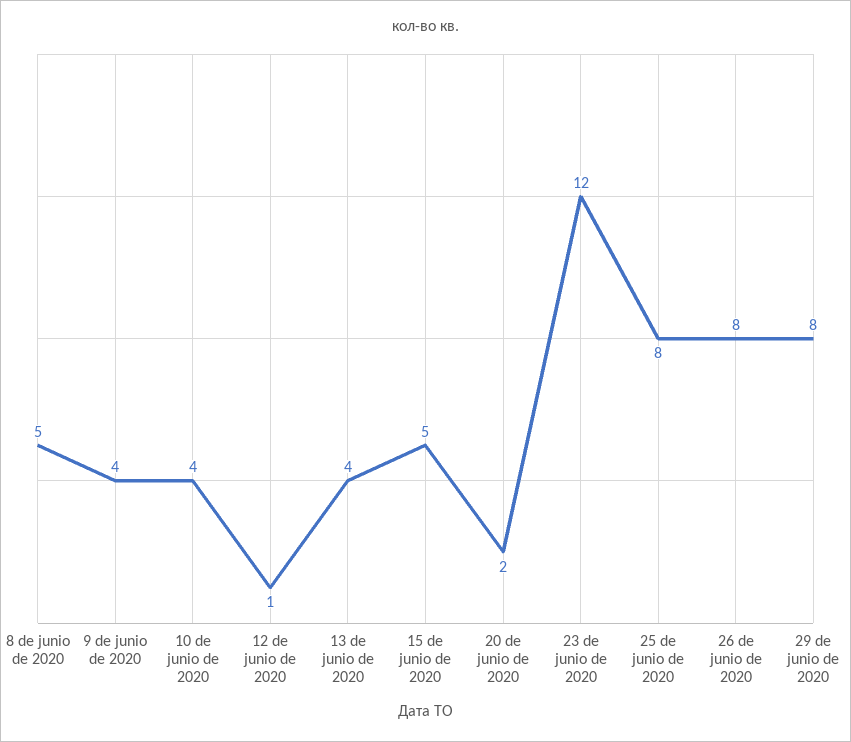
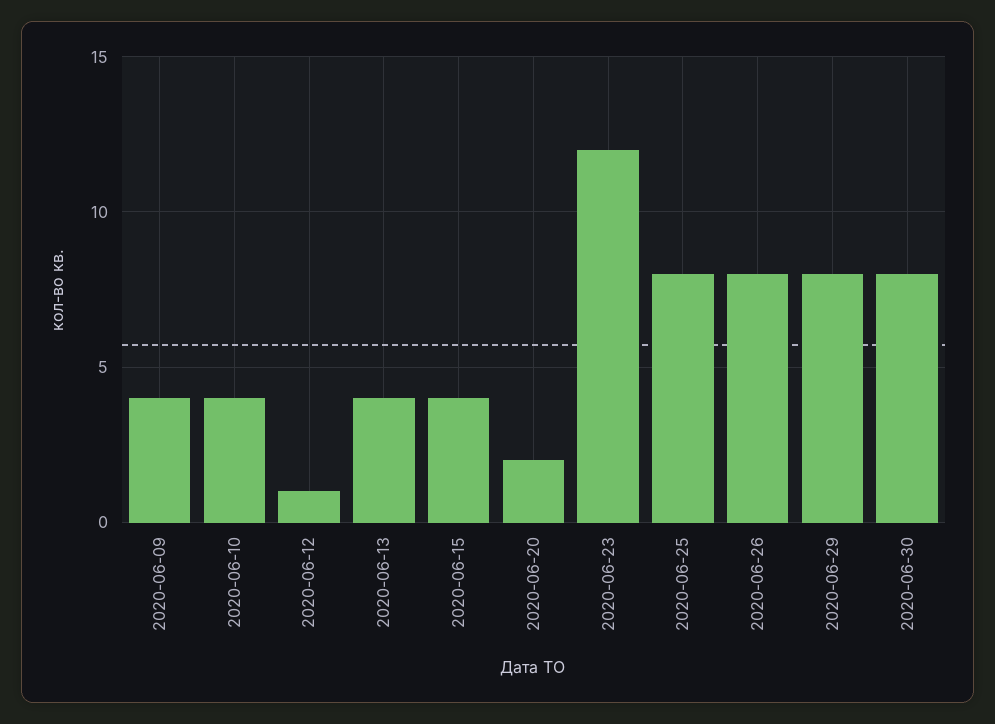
8 de junio de 2020: 5 -> none
15 de junio de 2020: 5 -> 4
2020-06-30: none -> 8

